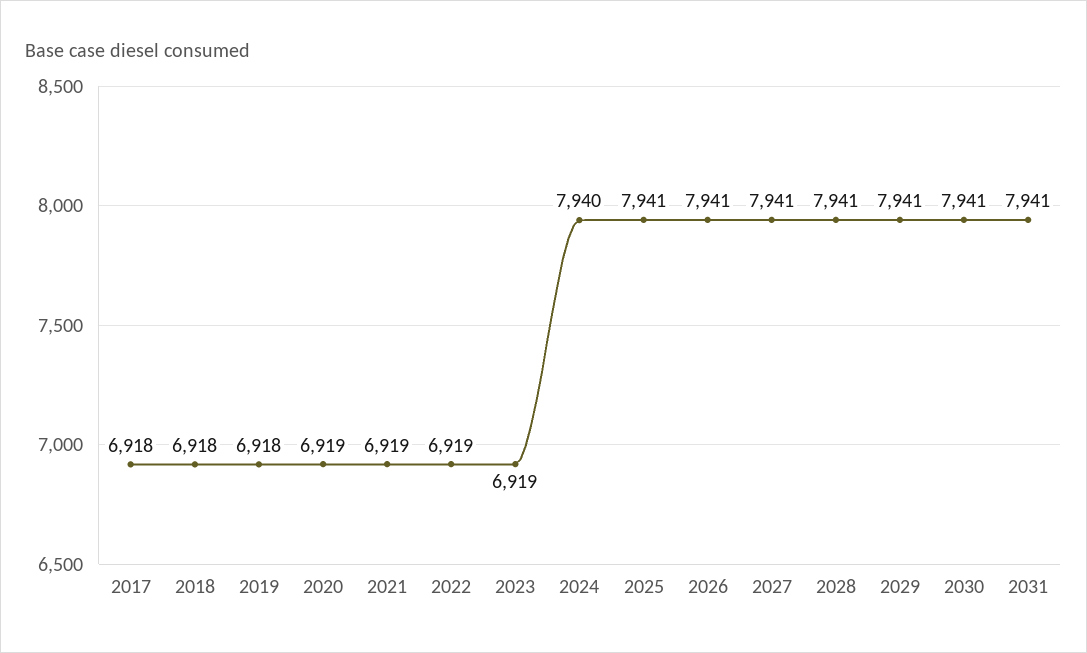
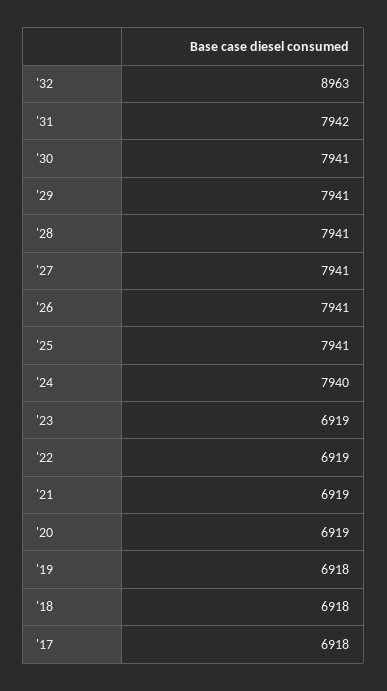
2031: 7941 -> 7942
'32: none -> 8963

